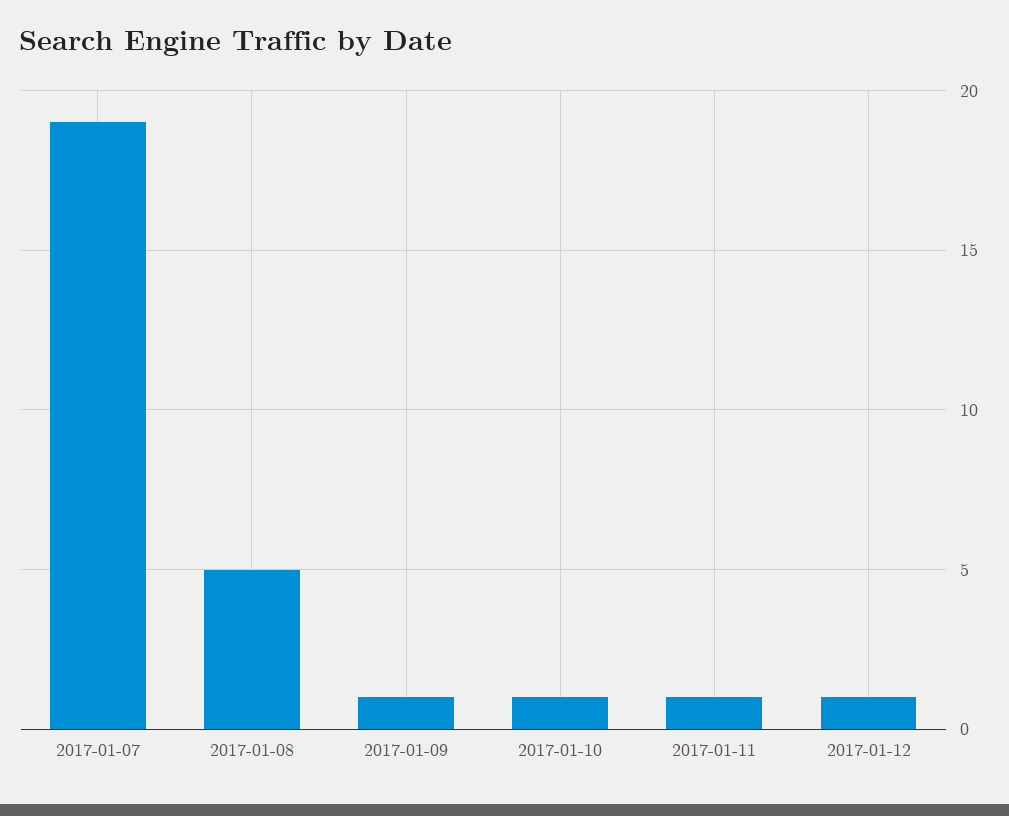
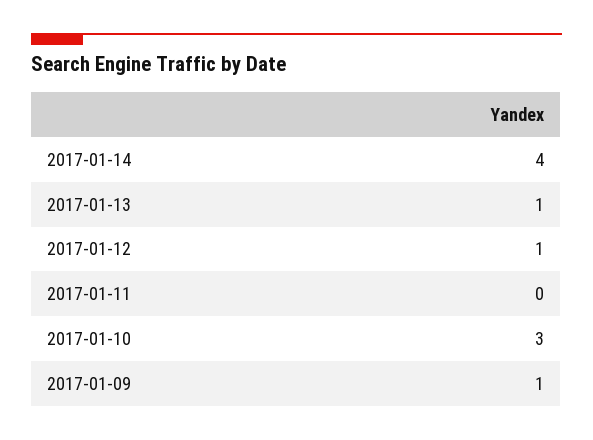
2017-01-07: 19 -> none
2017-01-08: 5 -> none
2017-01-10: 1 -> 3
2017-01-11: 1 -> 0
2017-01-14: none -> 4
2017-01-13: none -> 1

